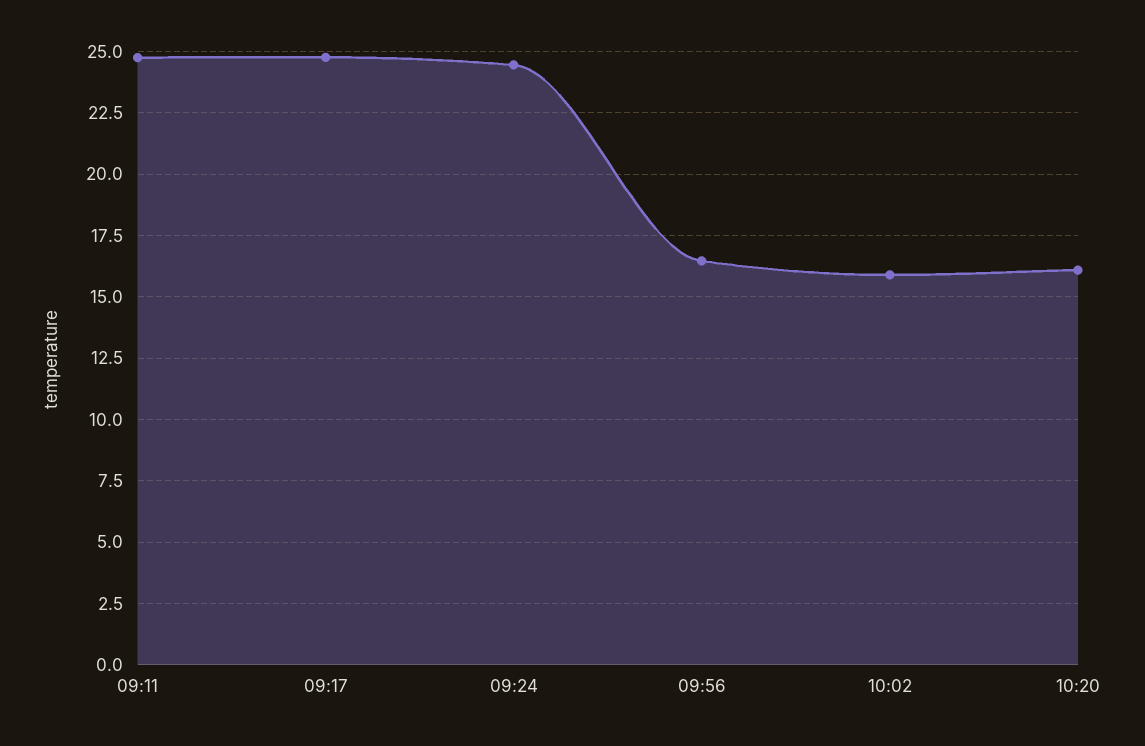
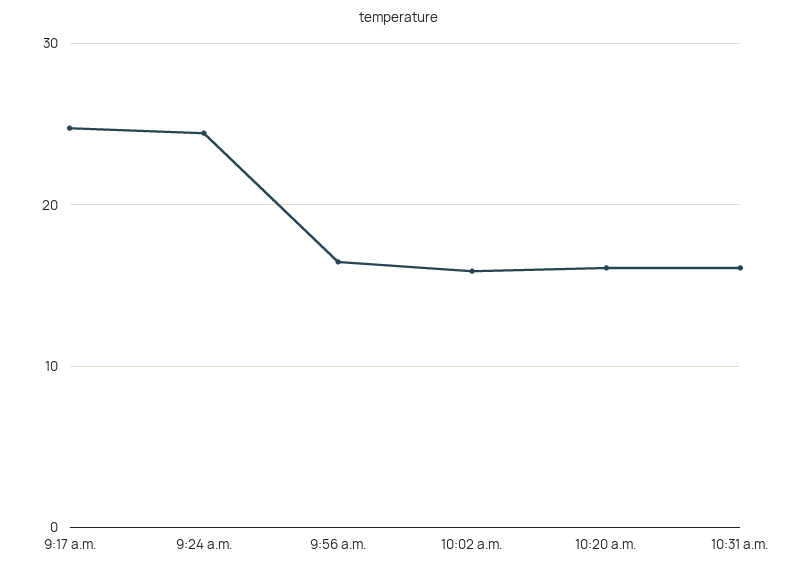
09:11: 24.75 -> none
10:31 a.m.: none -> 16

